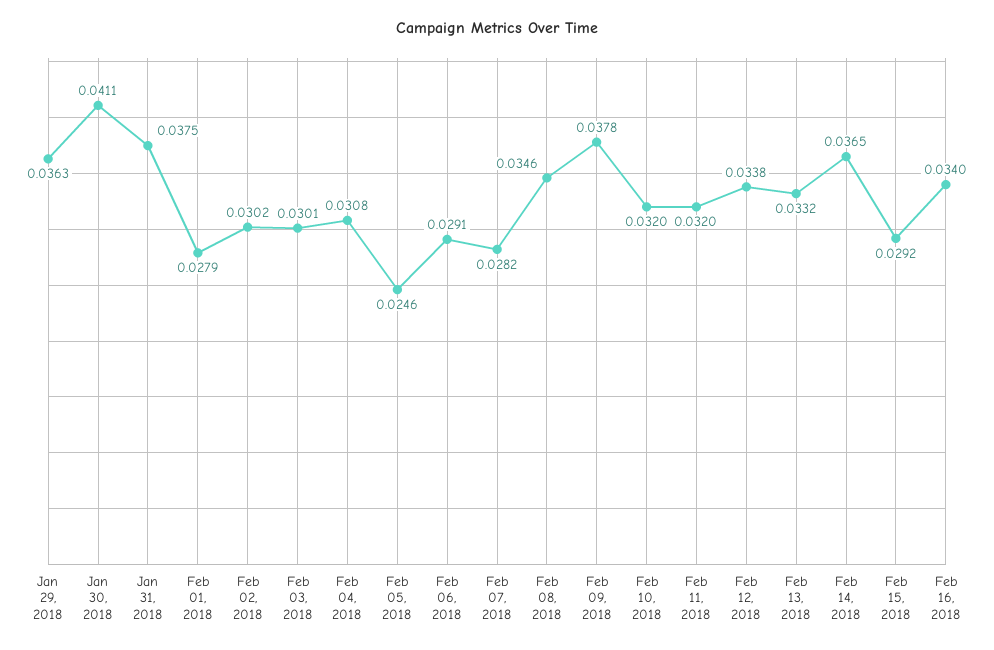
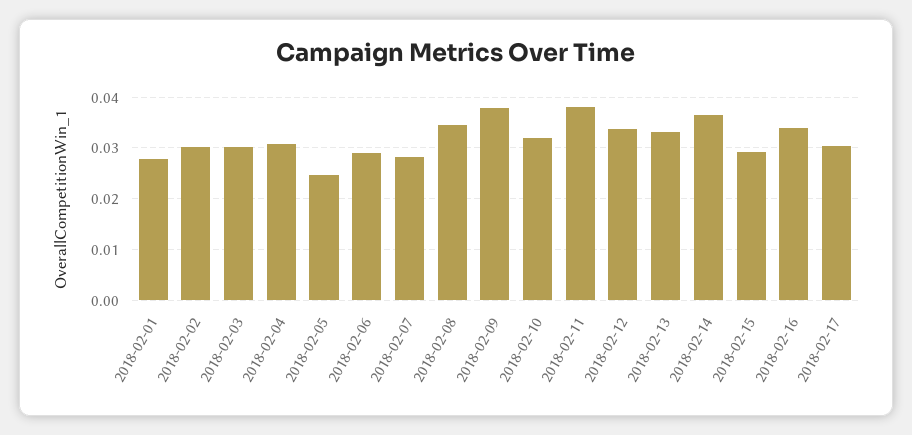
Jan 29, 2018: 0.0363 -> none
Jan 30, 2018: 0.0411 -> none
Jan 31, 2018: 0.0375 -> none
Feb 11, 2018: 0.032 -> 0.038
2018-02-17: none -> 0.03

